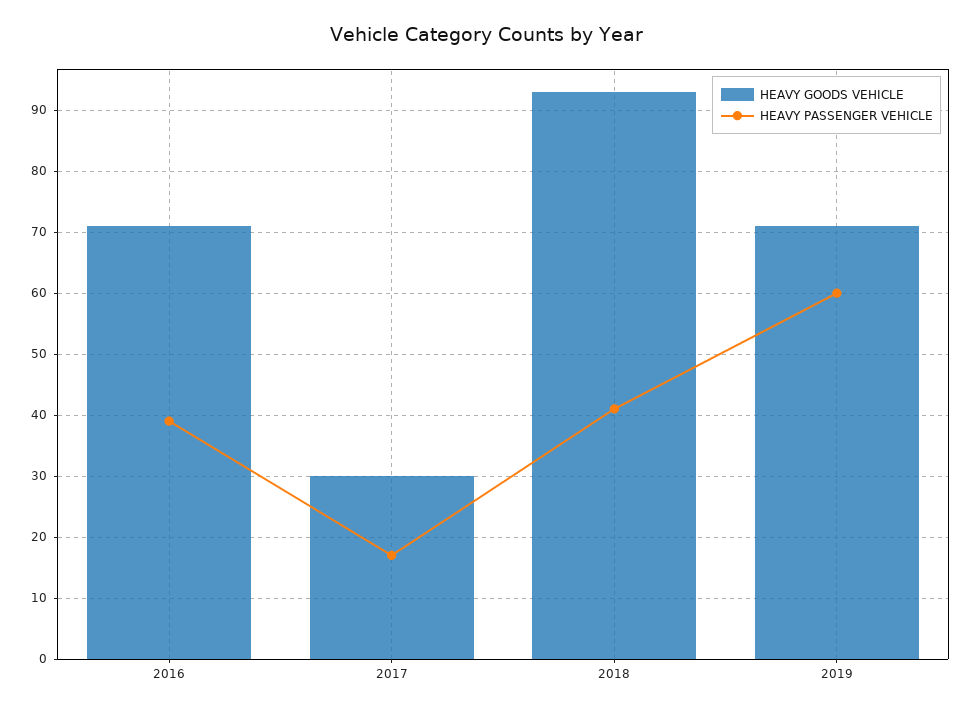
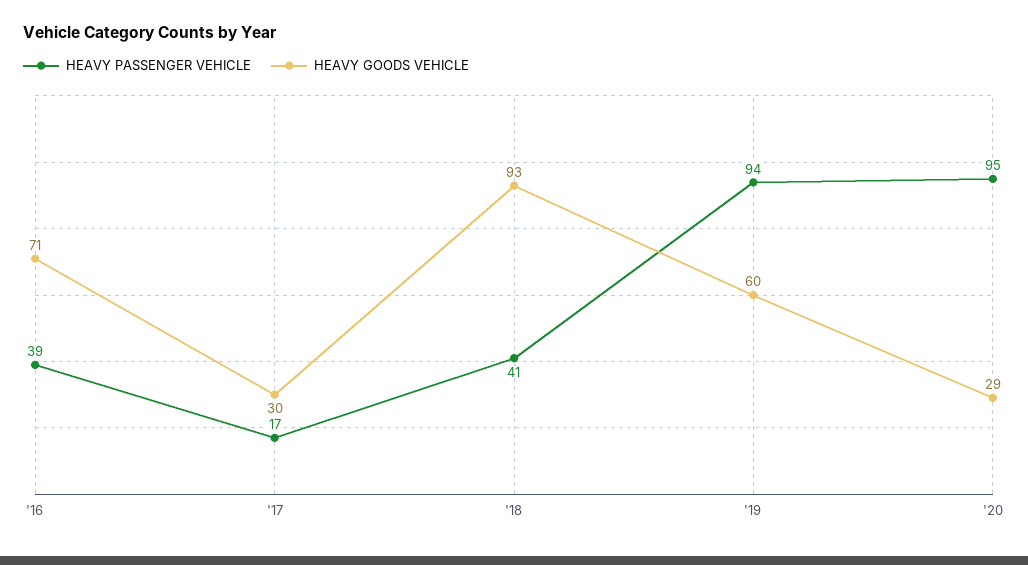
HEAVY GOODS VEHICLE, 2019: 71 -> 60
HEAVY PASSENGER VEHICLE, 2019: 60 -> 94
HEAVY PASSENGER VEHICLE, '20: none -> 95
HEAVY GOODS VEHICLE, '20: none -> 29

